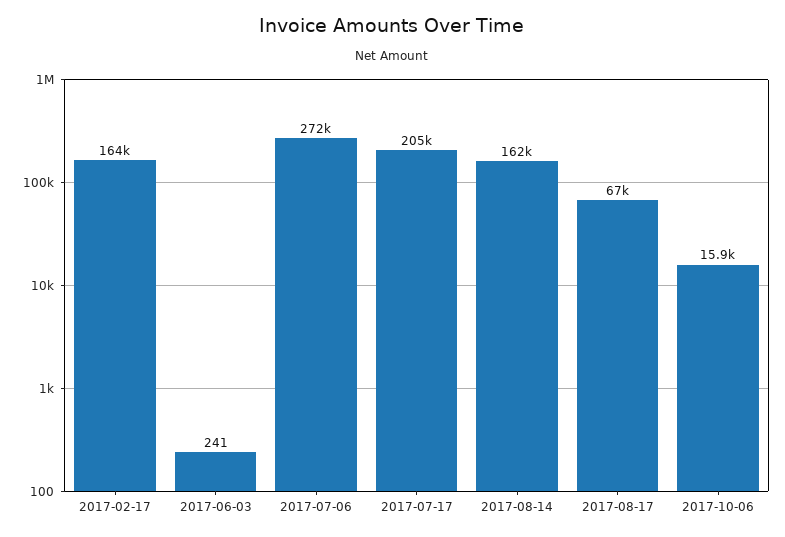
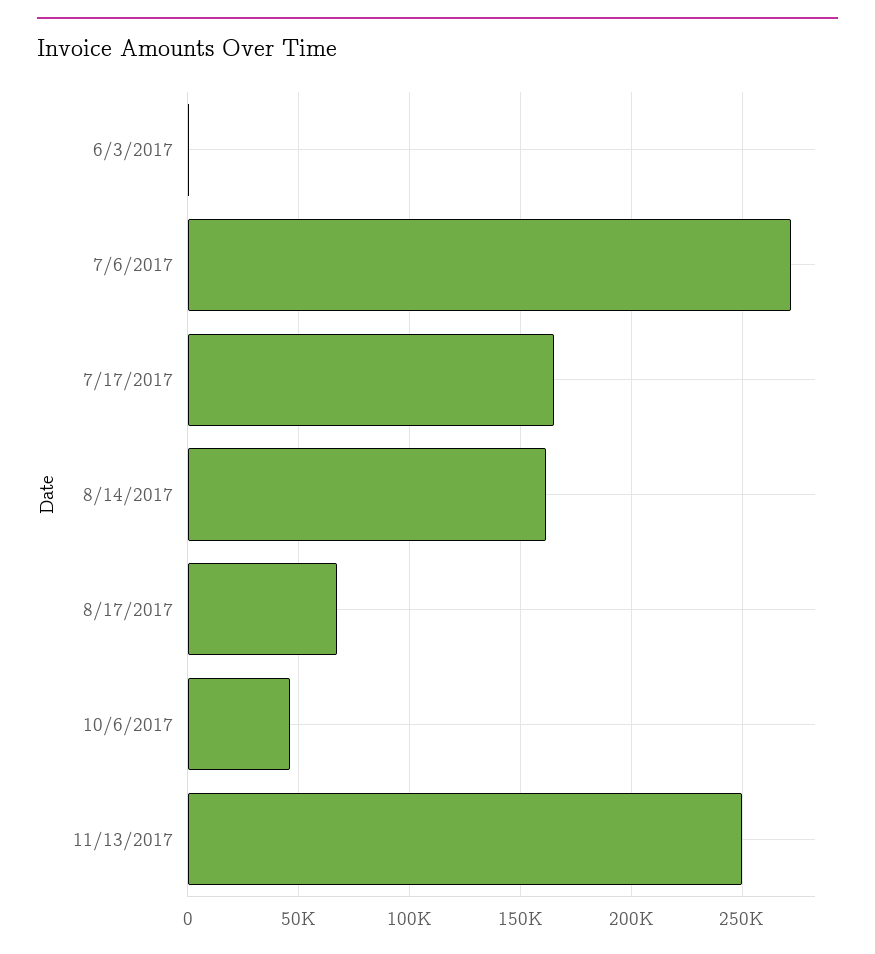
2017-02-17: 164000 -> none
2017-07-17: 205000 -> 165000
2017-10-06: 15900 -> 45000
11/13/2017: none -> 250000

